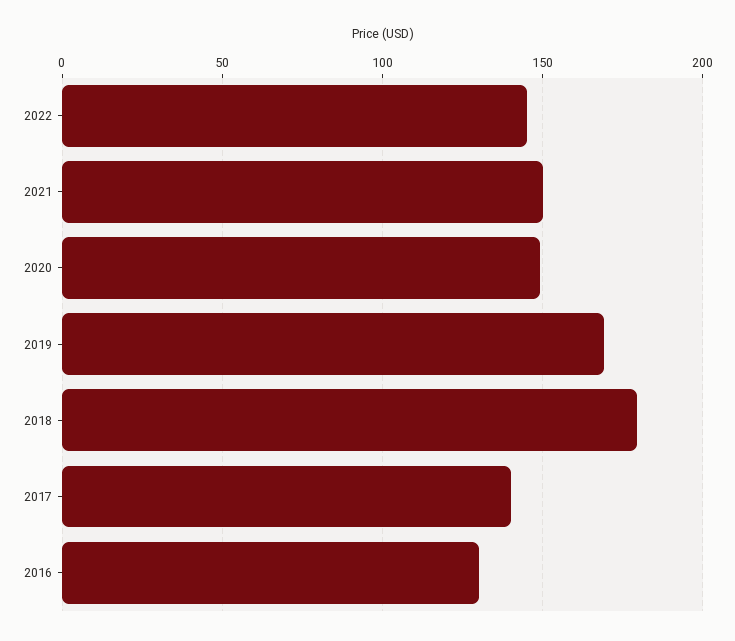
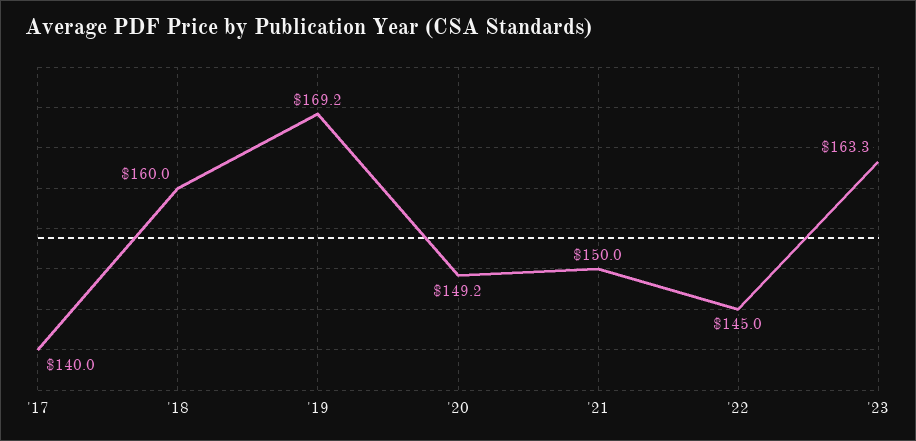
2018: 180 -> 160
2016: 130 -> none
'23: none -> 163.3

